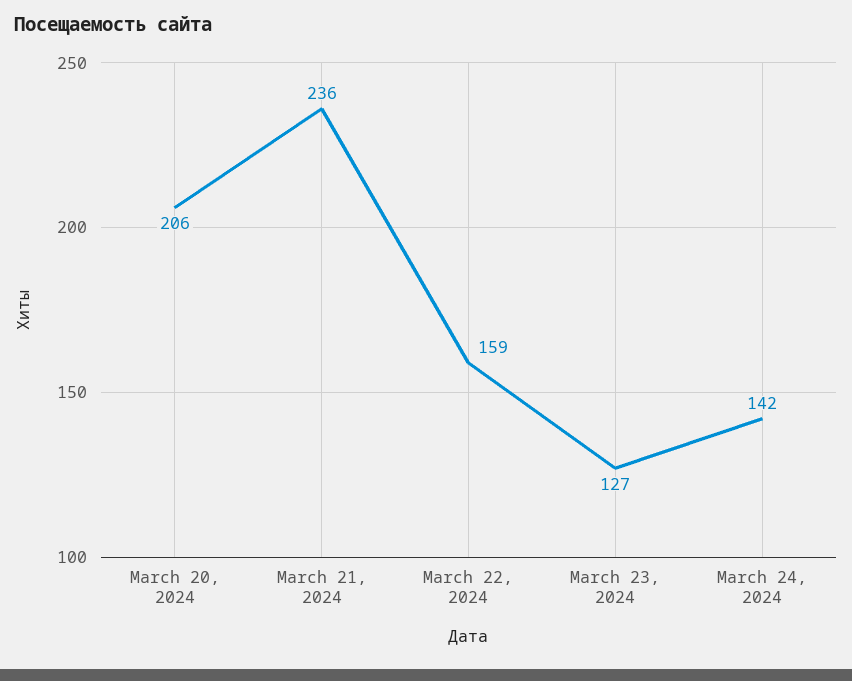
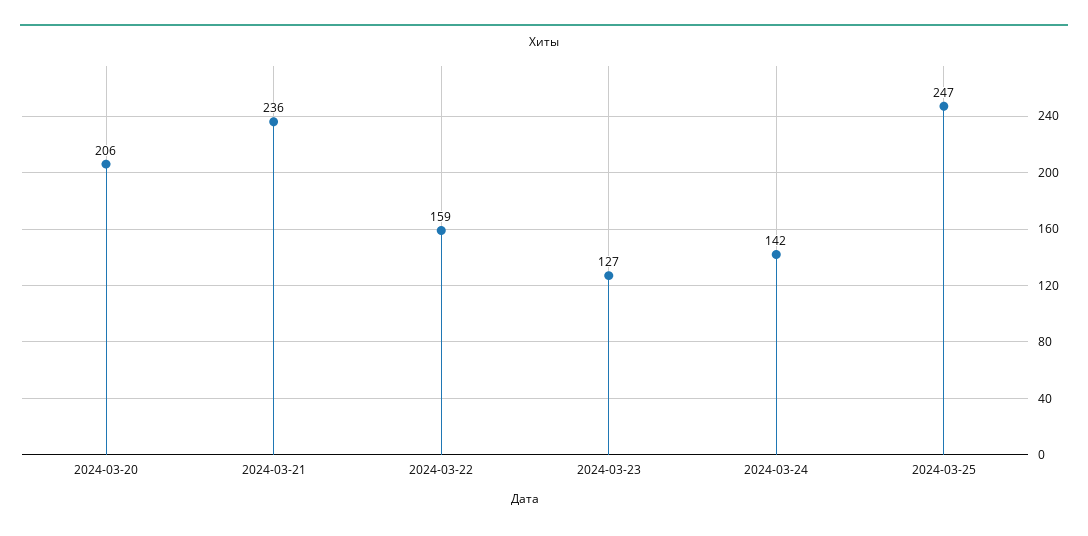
2024-03-25: none -> 247

